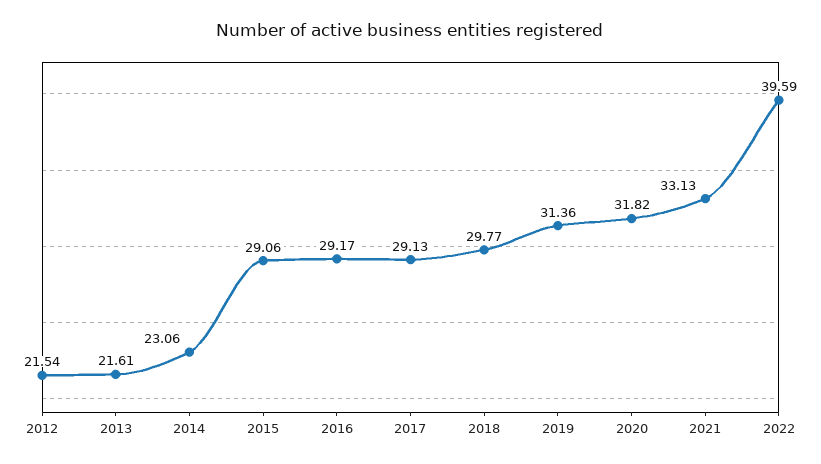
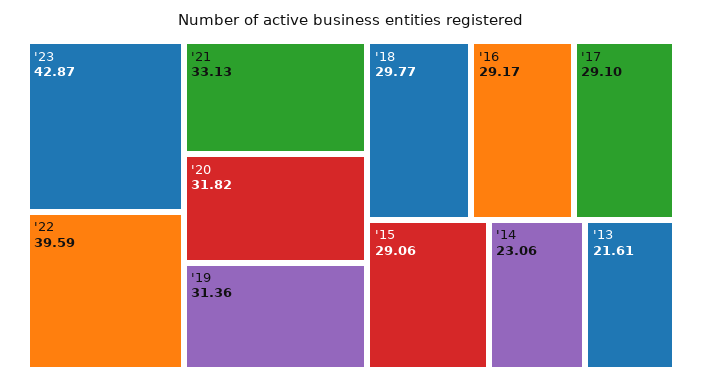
2012: 21.54 -> none
2017: 29.13 -> 29.1
'23: none -> 42.87

